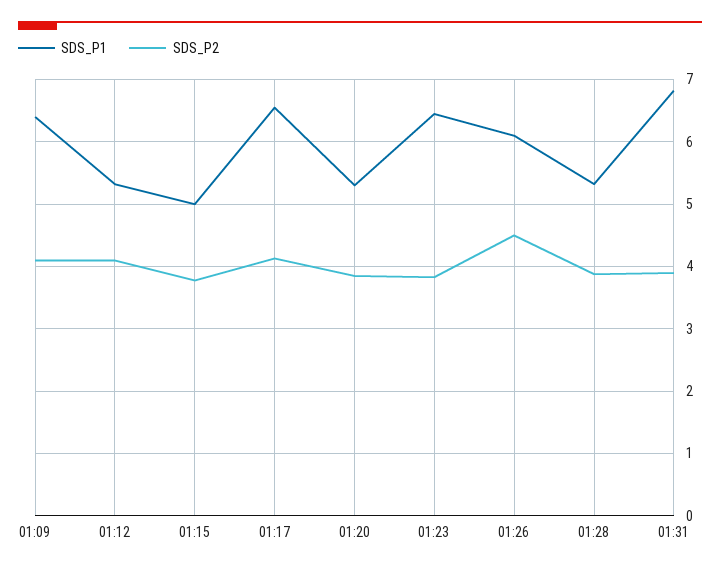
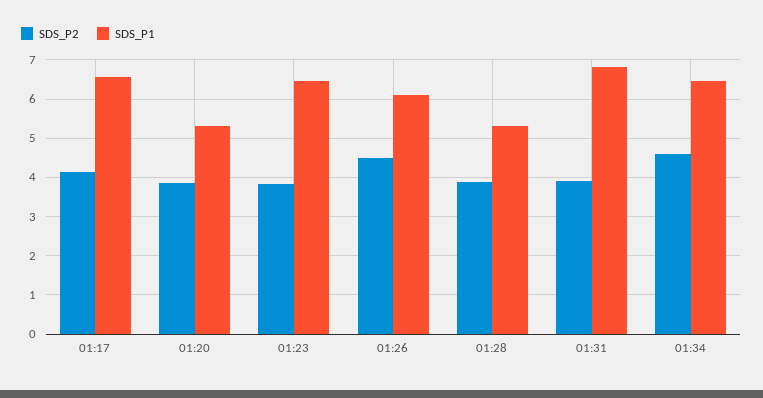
SDS_P1, 01:09: 6.4 -> none
SDS_P2, 01:09: 4.1 -> none
SDS_P1, 01:12: 5.3 -> none
SDS_P2, 01:12: 4.1 -> none
SDS_P1, 01:15: 5 -> none
SDS_P2, 01:15: 3.8 -> none
SDS_P2, 01:34: none -> 4.6
SDS_P1, 01:34: none -> 6.4

